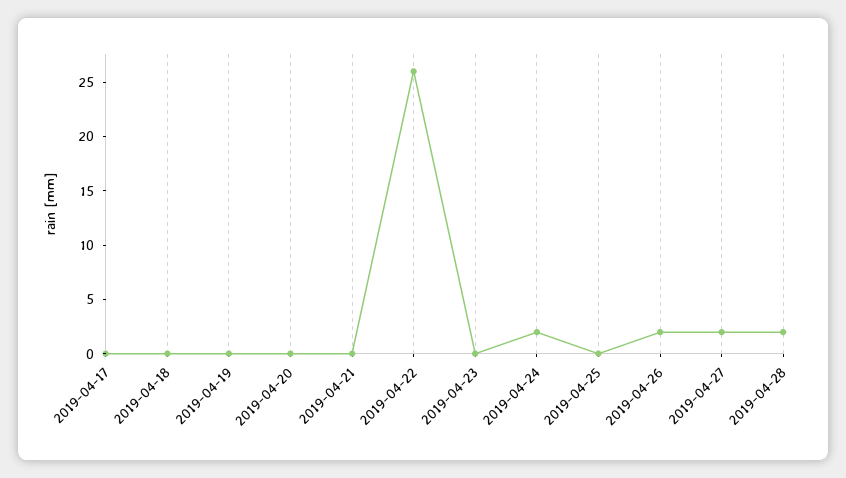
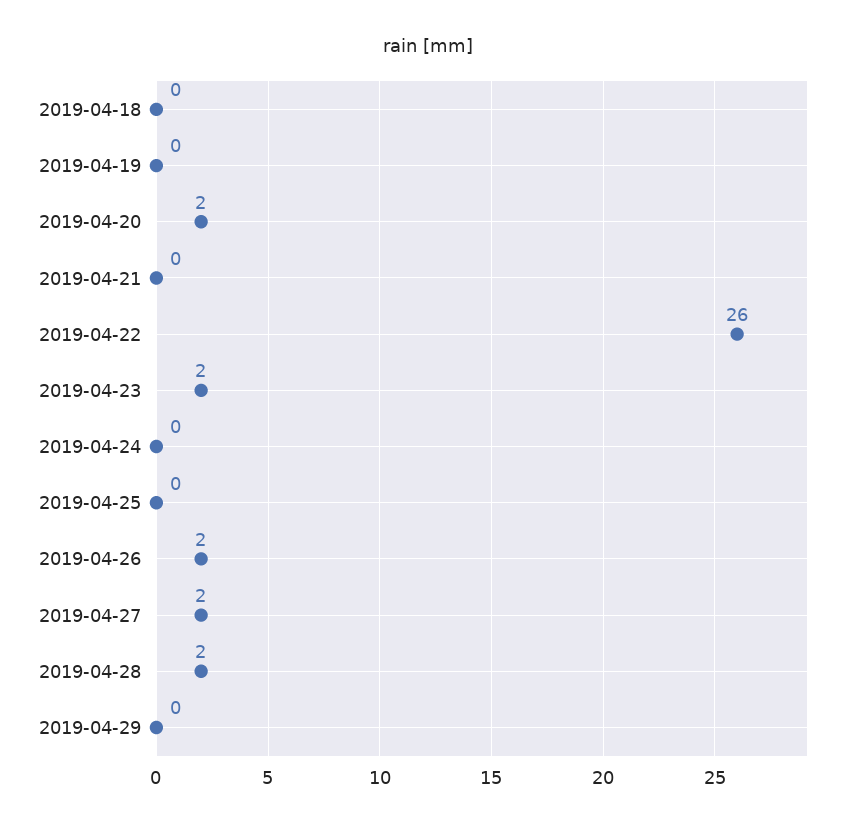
2019-04-17: 0 -> none
2019-04-20: 0 -> 2
2019-04-23: 0 -> 2
2019-04-24: 2 -> 0
2019-04-29: none -> 0

